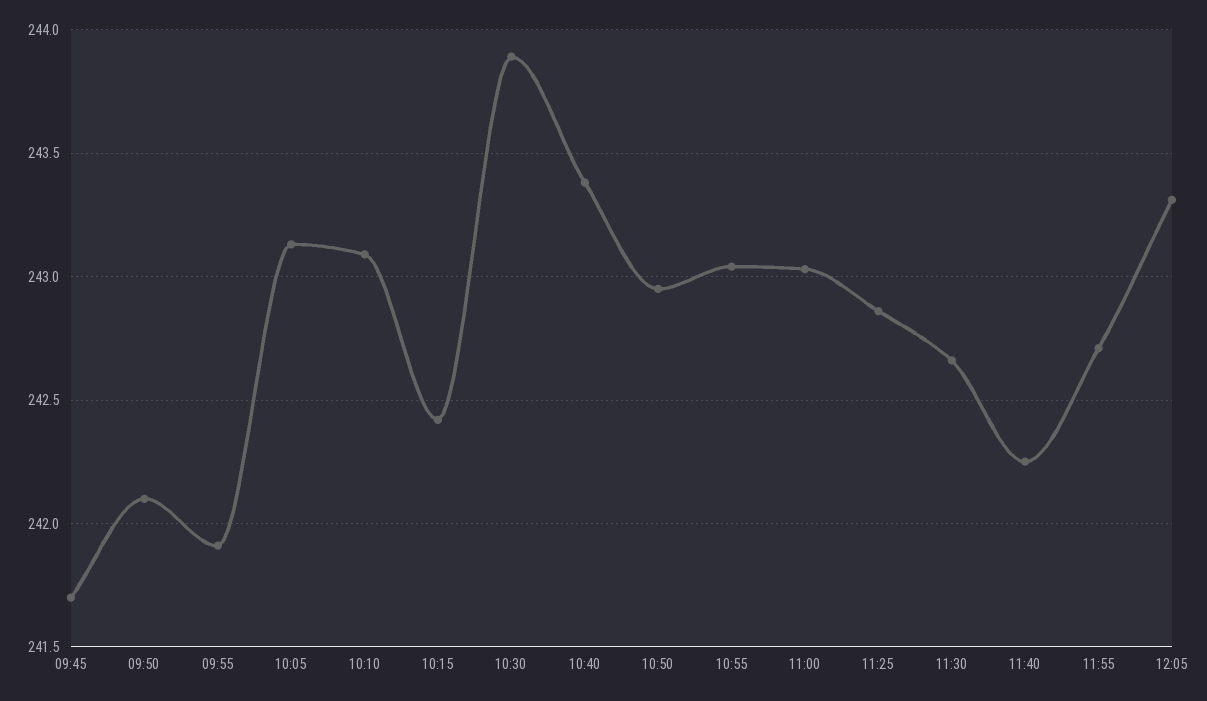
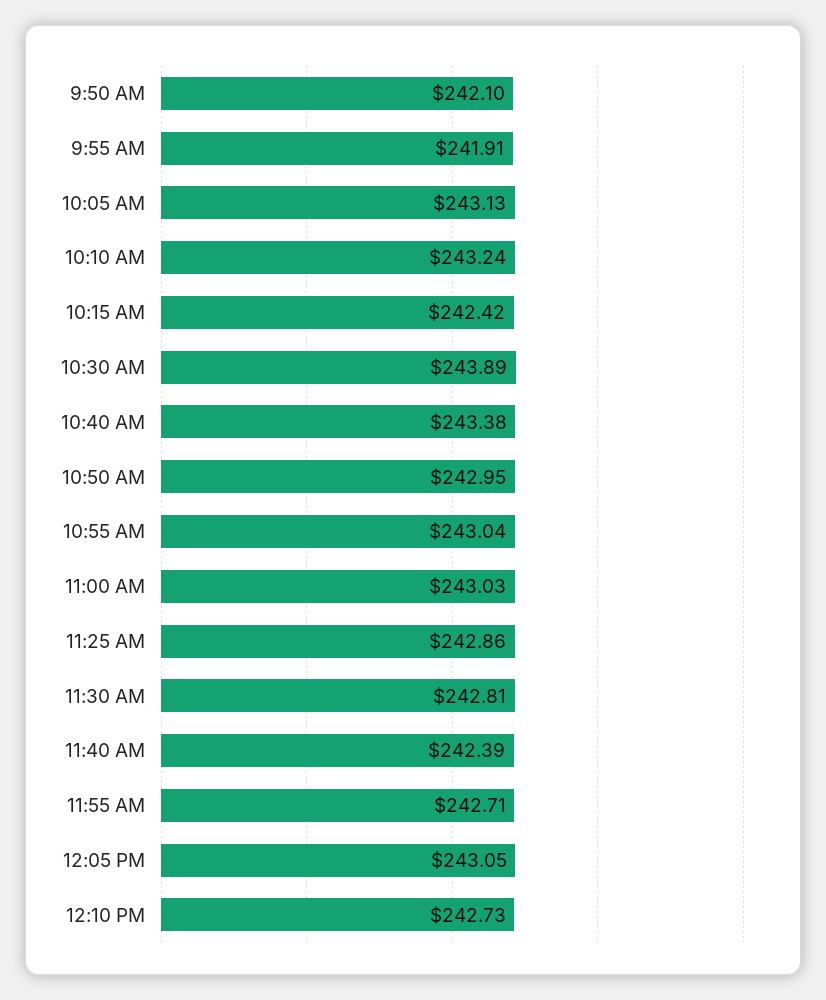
09:45: 241.7 -> none
10:10: 243.1 -> 243.24
11:30: 242.65 -> 242.81
11:40: 242.25 -> 242.39
12:05: 243.3 -> 243.05
12:10 PM: none -> 242.73

